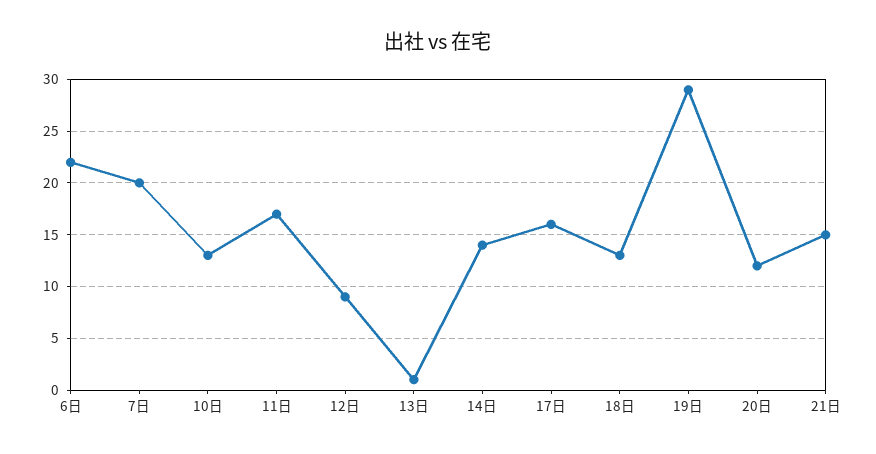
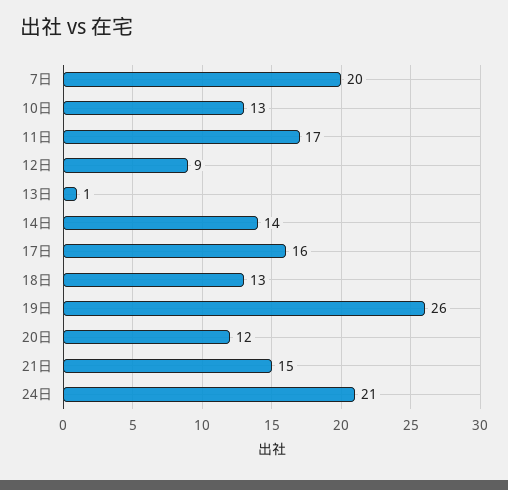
6日: 22 -> none
19日: 29 -> 26
24日: none -> 21

